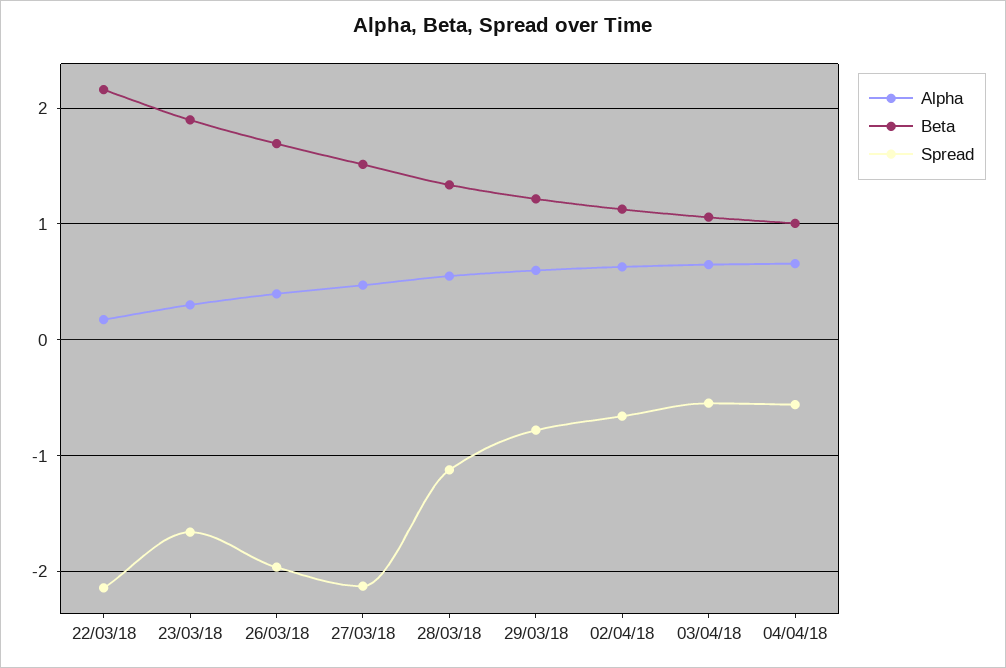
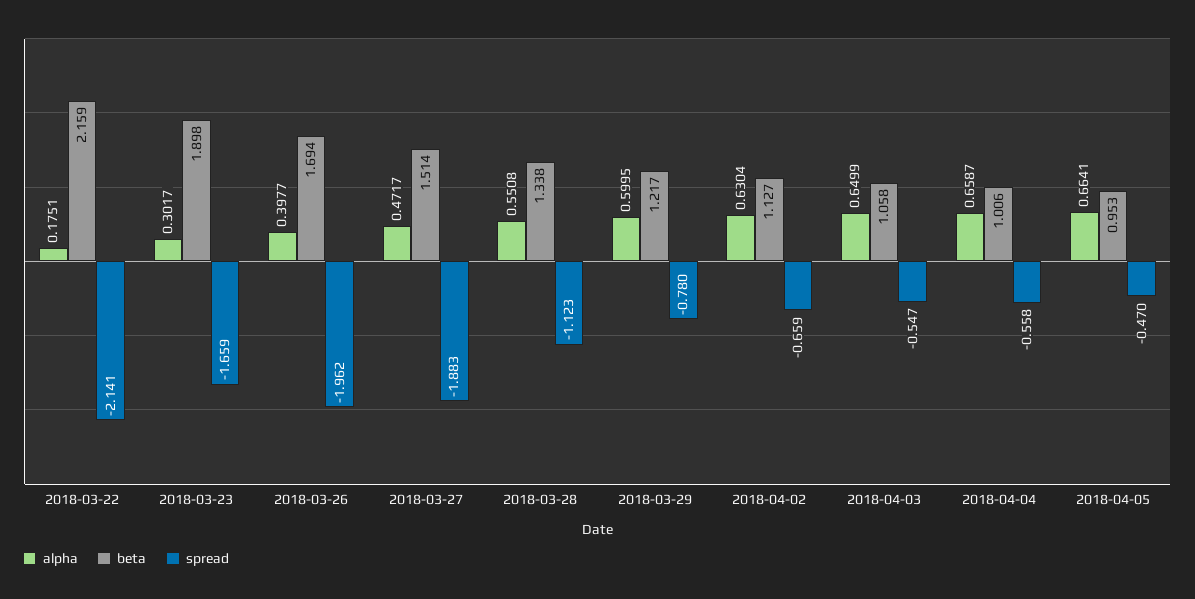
Spread, 27/03/18: -2.1 -> -1.883
Alpha, 2018-04-05: none -> 0.6641
Beta, 2018-04-05: none -> 0.953
Spread, 2018-04-05: none -> -0.47

